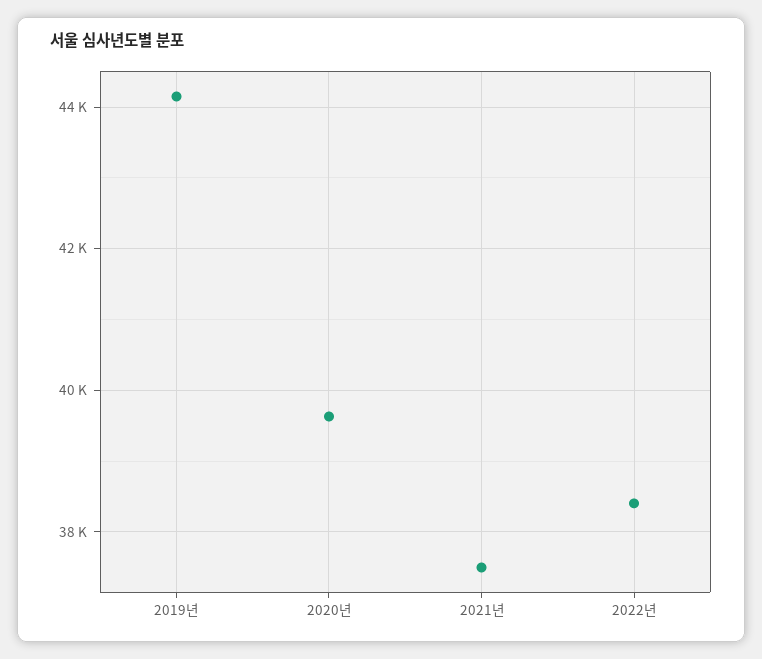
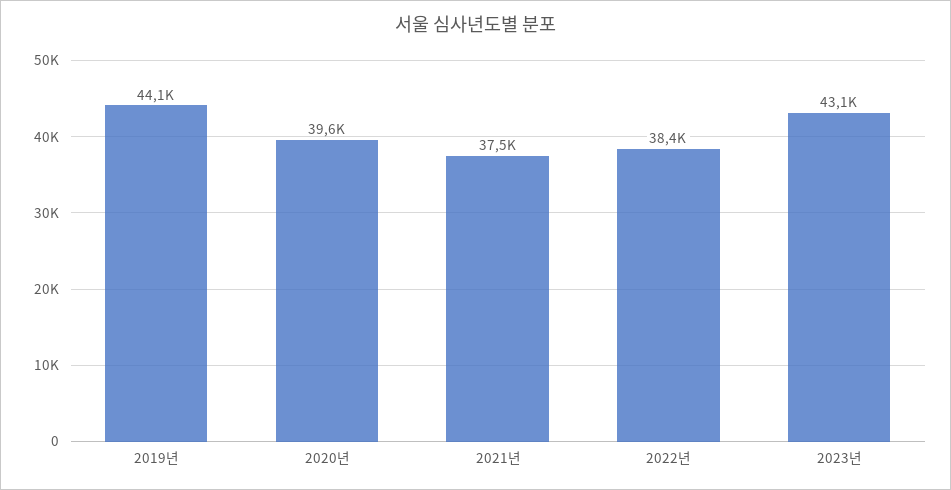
2023년: none -> 43100

